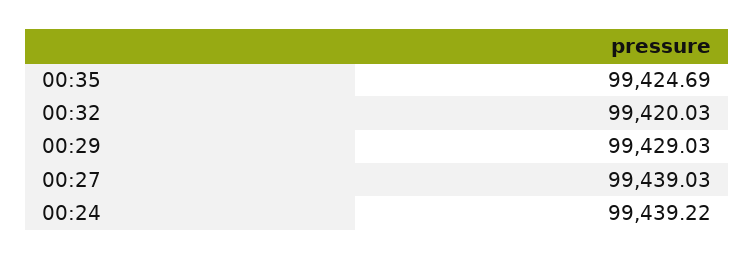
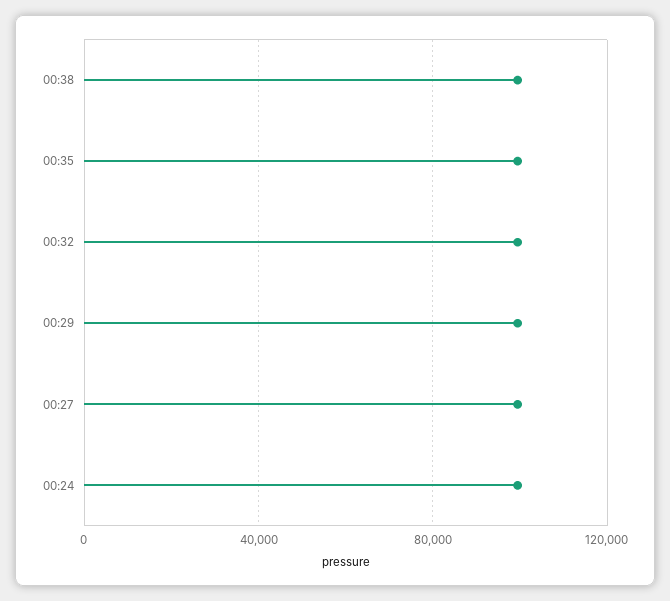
00:38: none -> 100000

